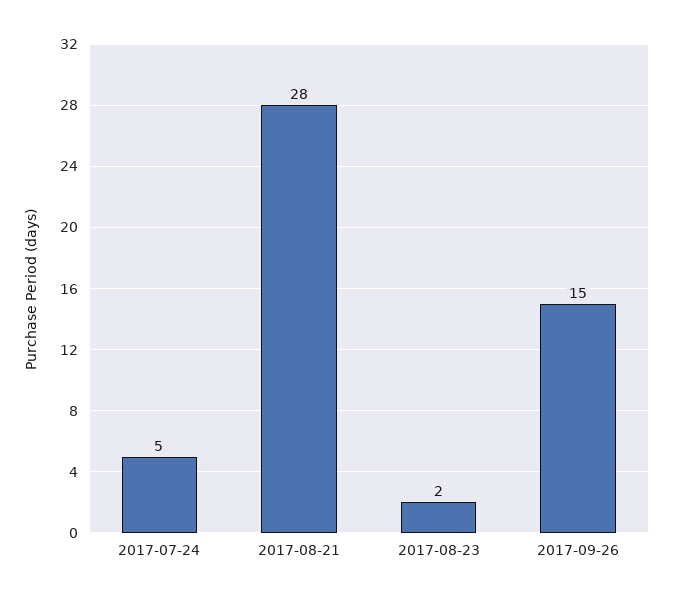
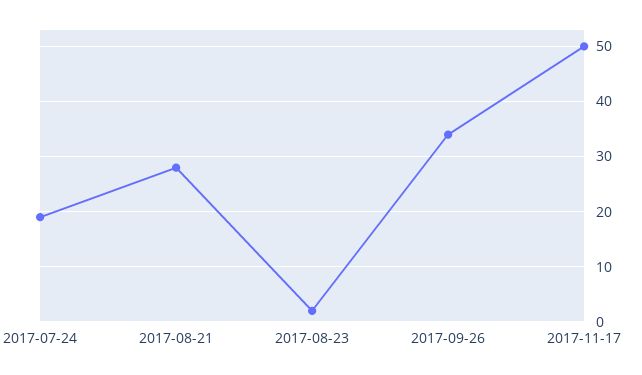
2017-07-24: 5 -> 20
2017-09-26: 15 -> 35
2017-11-17: none -> 50

